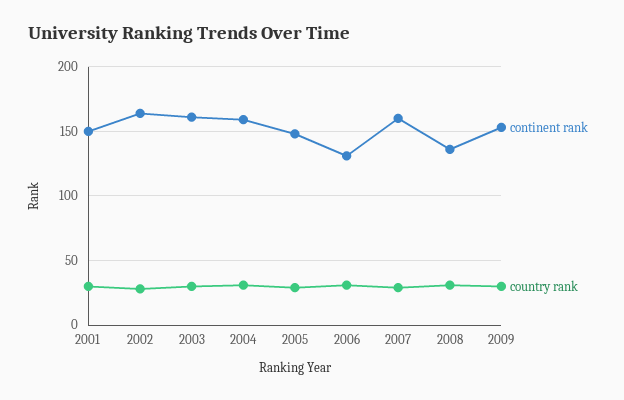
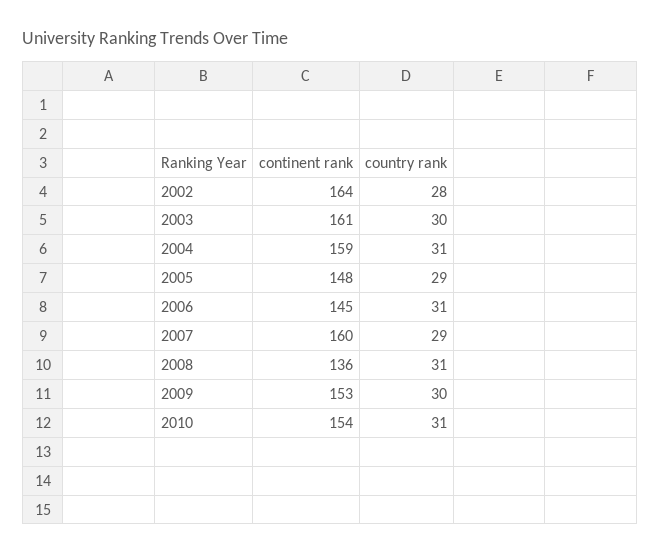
continent rank, 2001: 150 -> none
country rank, 2001: 30 -> none
continent rank, 2006: 130 -> 145
continent rank, 2010: none -> 154
country rank, 2010: none -> 31

